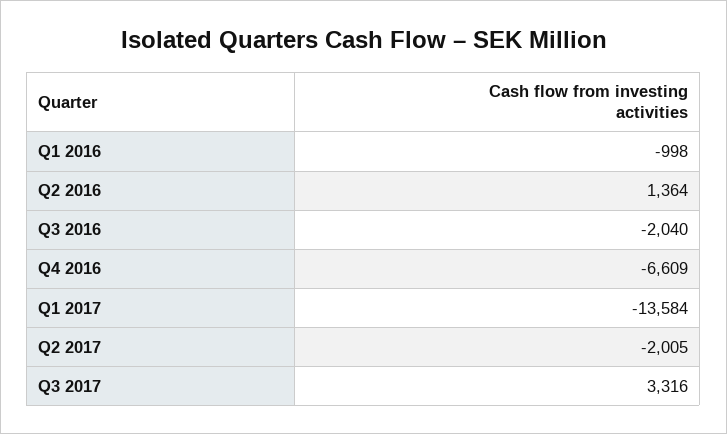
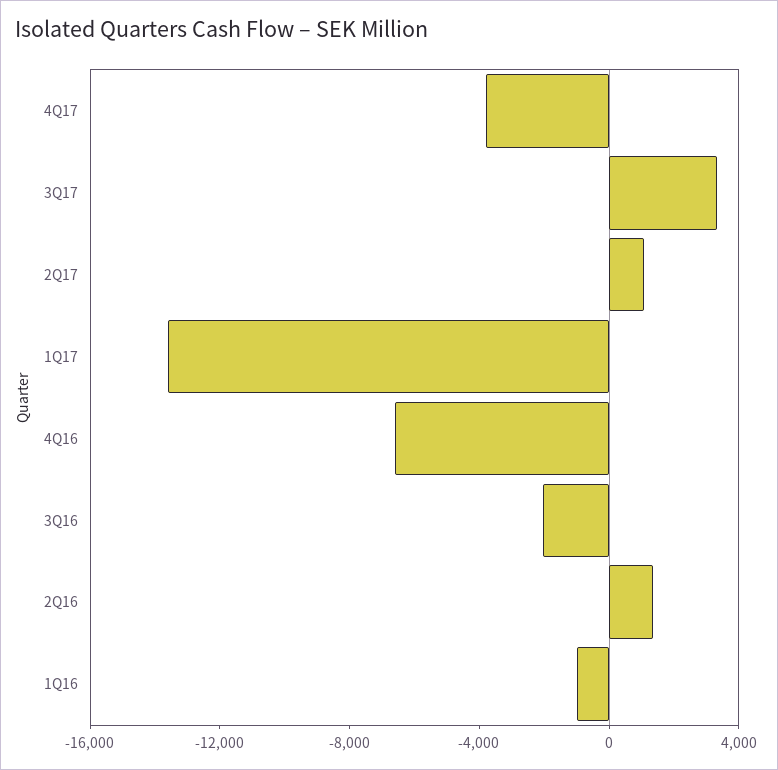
Q2 2017: -2005 -> 1000
4Q17: none -> -4000

